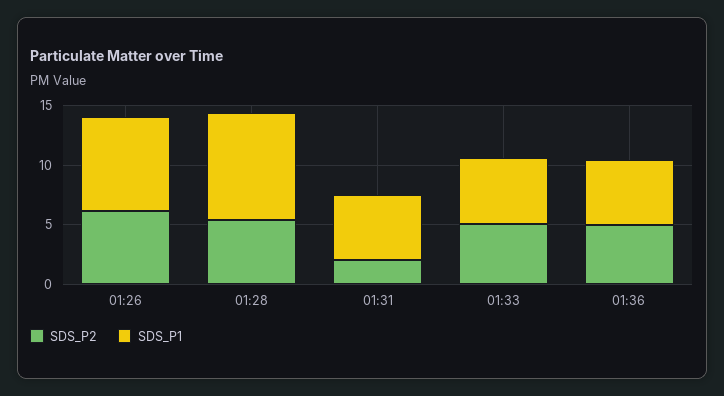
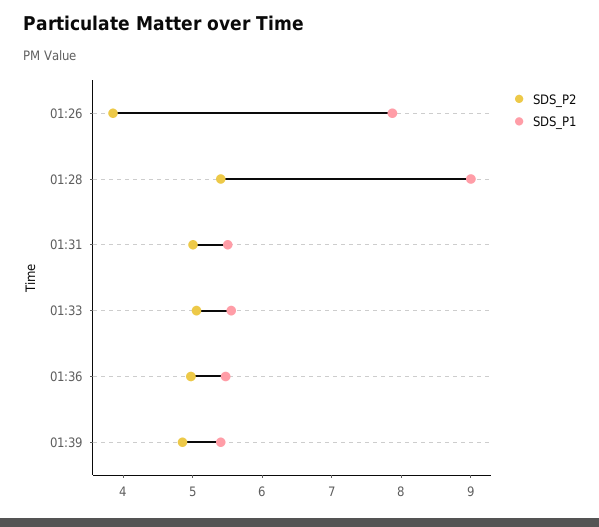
SDS_P2, 01:26: 6 -> 3.8
SDS_P2, 01:31: 2 -> 5
SDS_P2, 01:39: none -> 4.8
SDS_P1, 01:39: none -> 5.4

